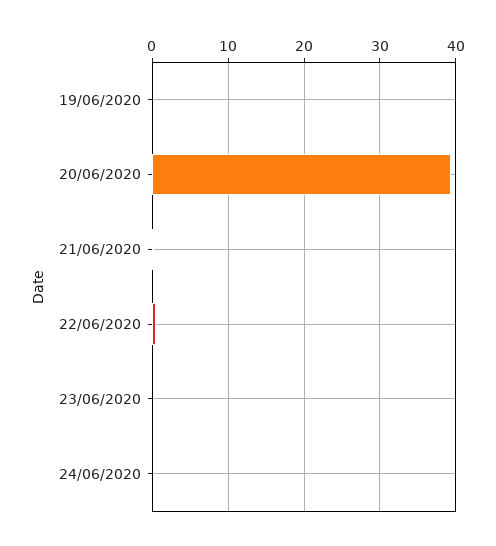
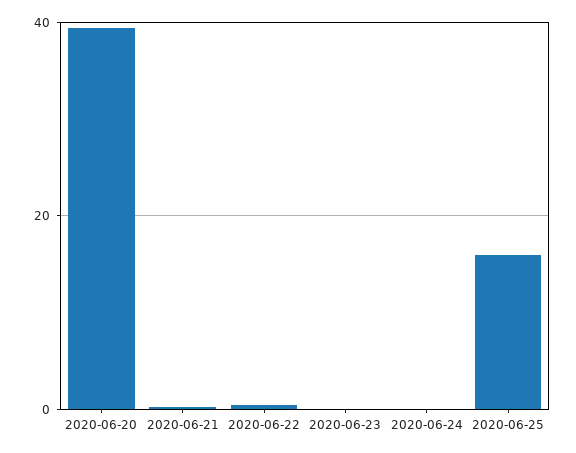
19/06/2020: 0 -> none
2020-06-25: none -> 16

